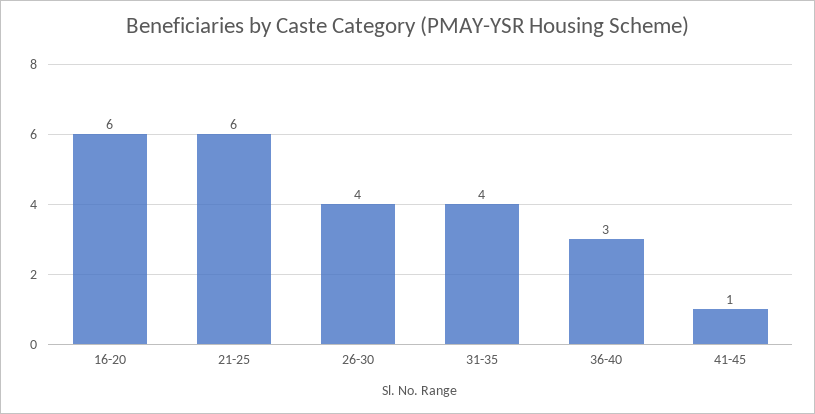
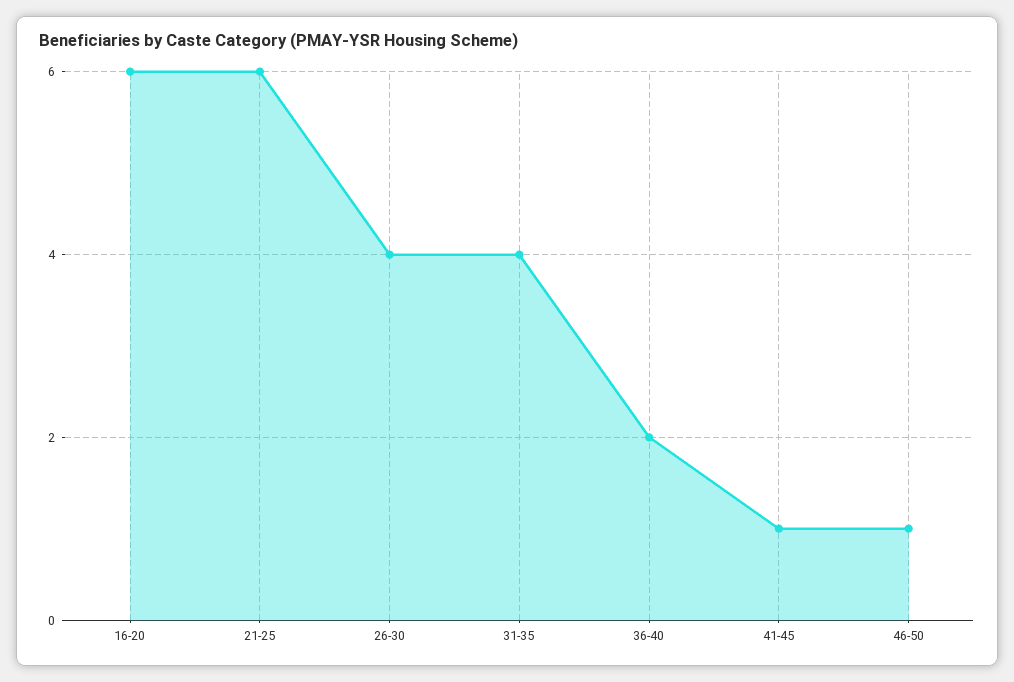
36-40: 3 -> 2
46-50: none -> 1

